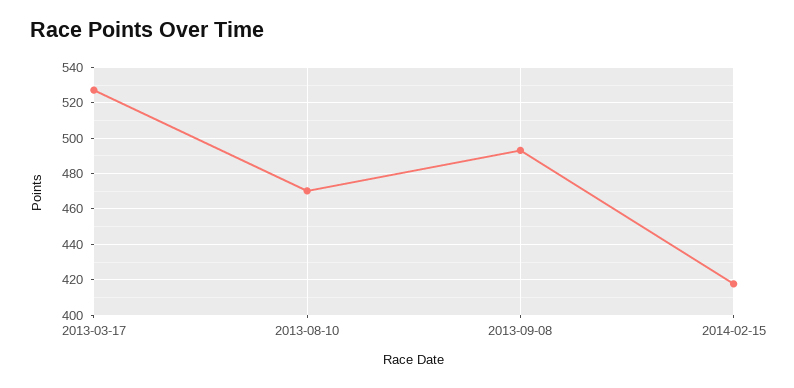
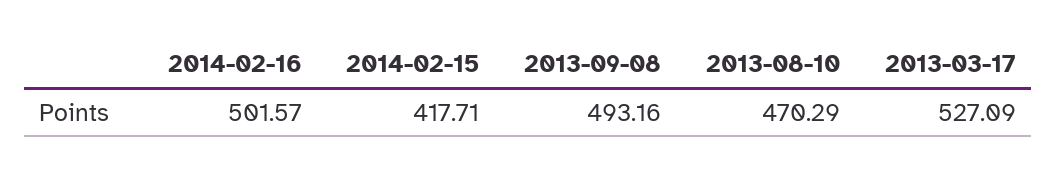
2014-02-16: none -> 501.57

